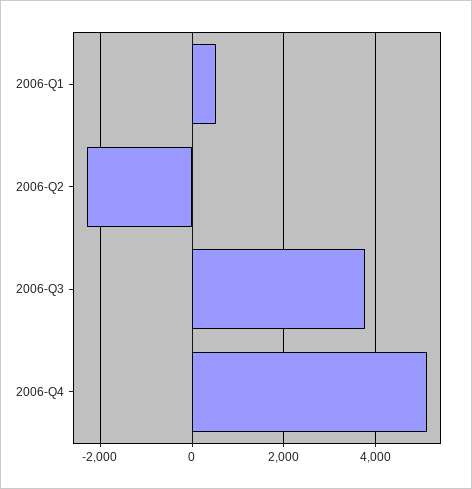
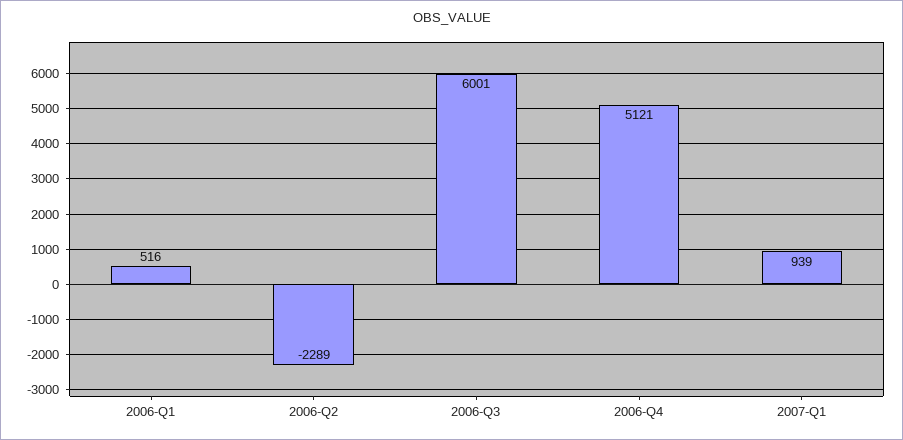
2006-Q3: 3800 -> 6001
2007-Q1: none -> 939

